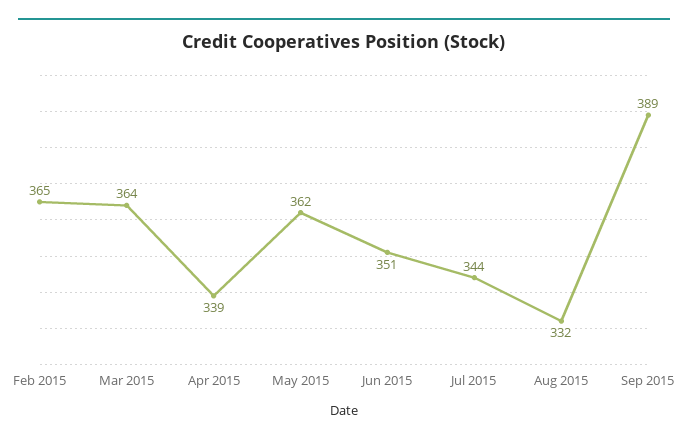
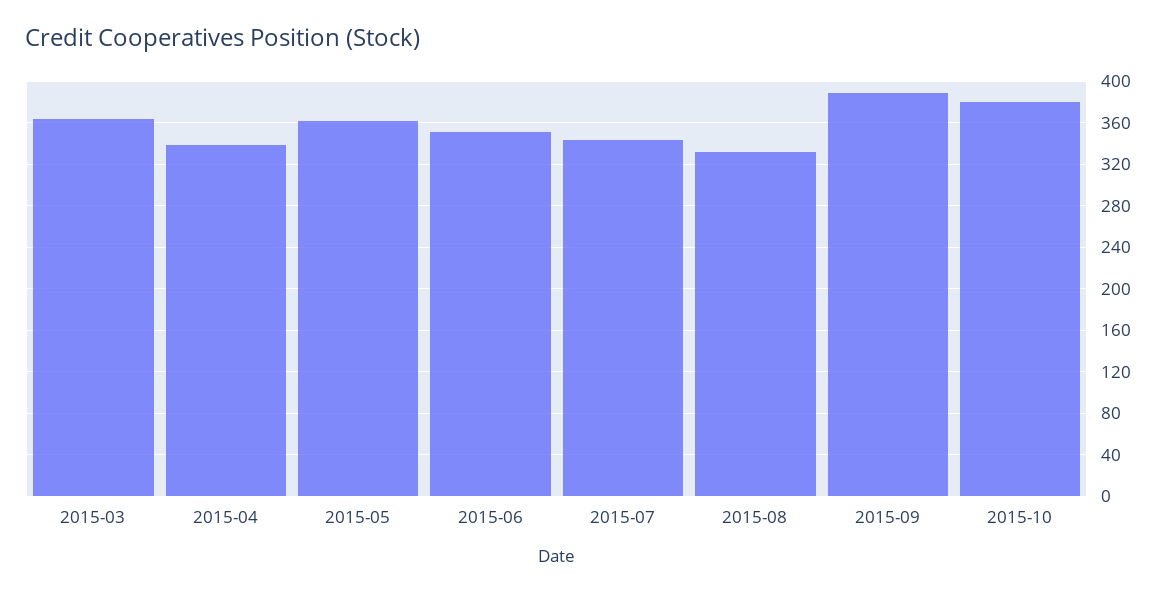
Feb 2015: 365 -> none
2015-10: none -> 380

